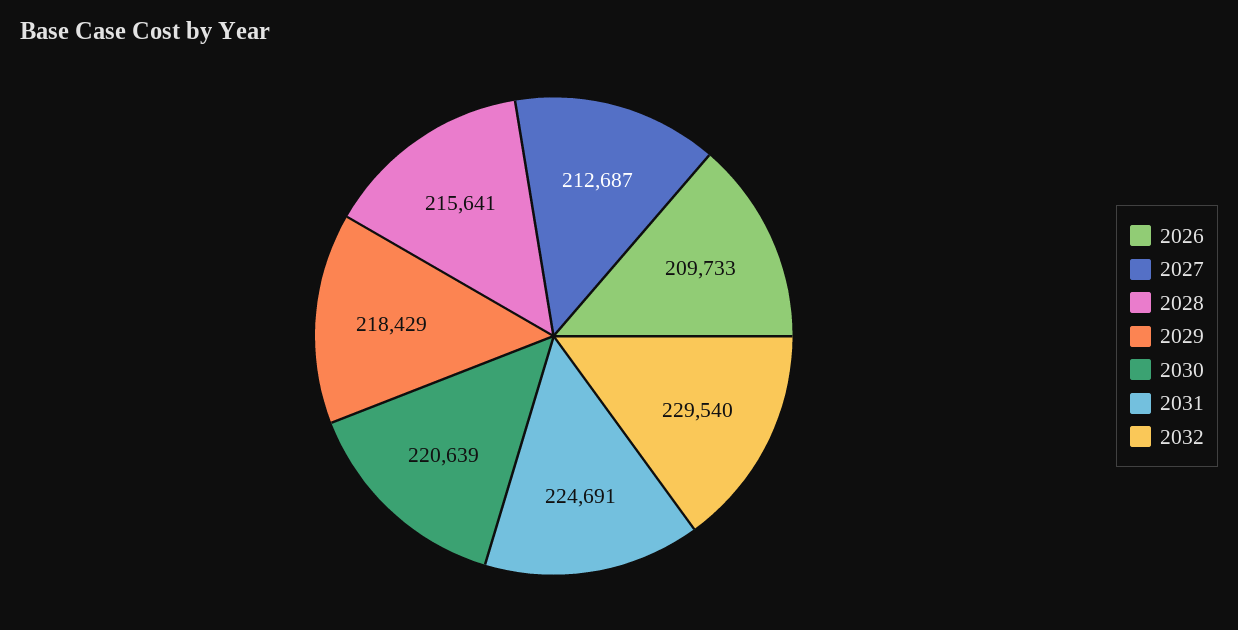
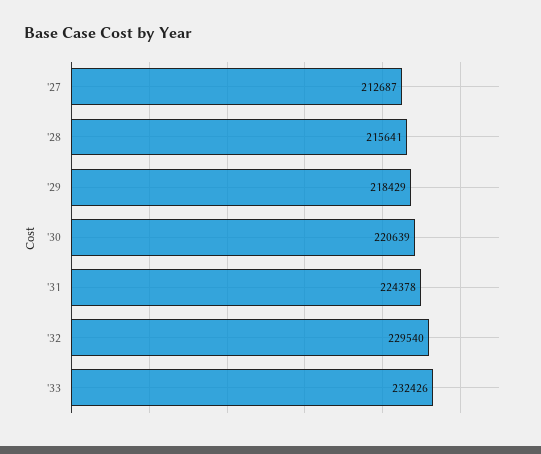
2026: 209733 -> none
2031: 224691 -> 224378
'33: none -> 232426

